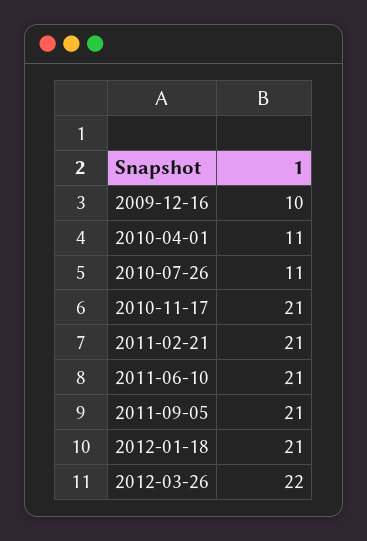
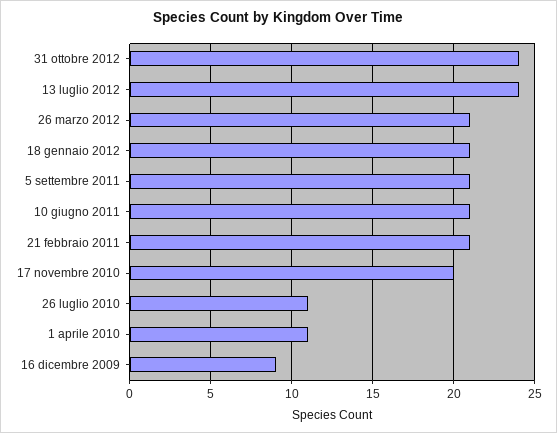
2009-12-16: 10 -> 9
2010-11-17: 21 -> 20
2012-03-26: 22 -> 21
31 ottobre 2012: none -> 24
13 luglio 2012: none -> 24

